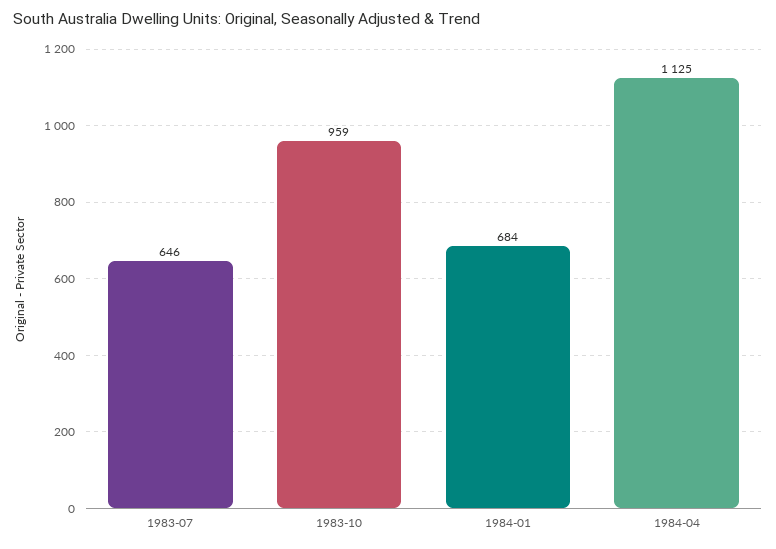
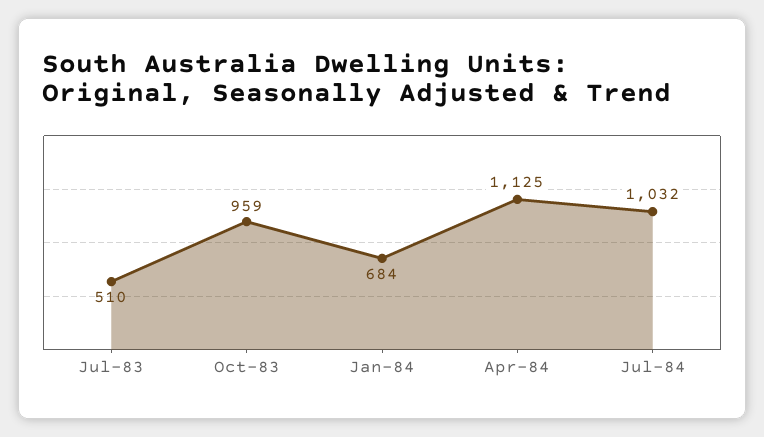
1983-07: 646 -> 510
Jul-84: none -> 1032

